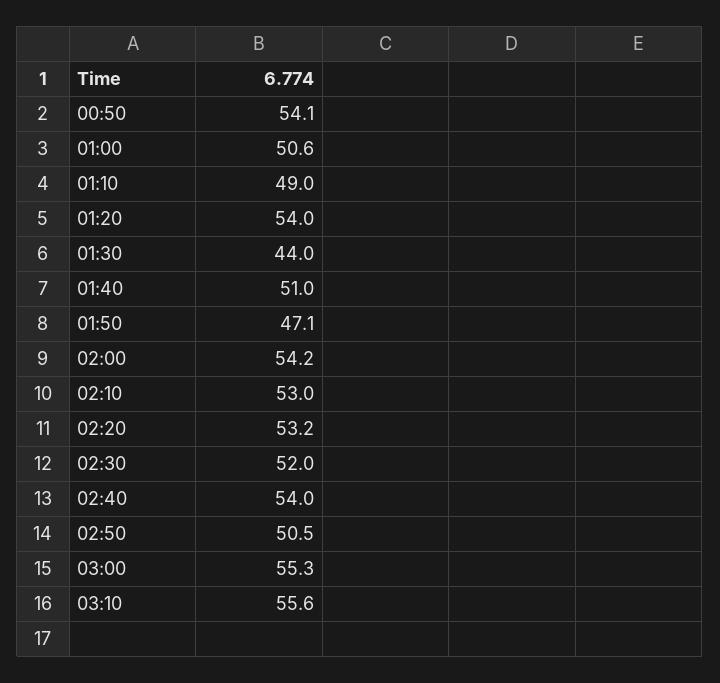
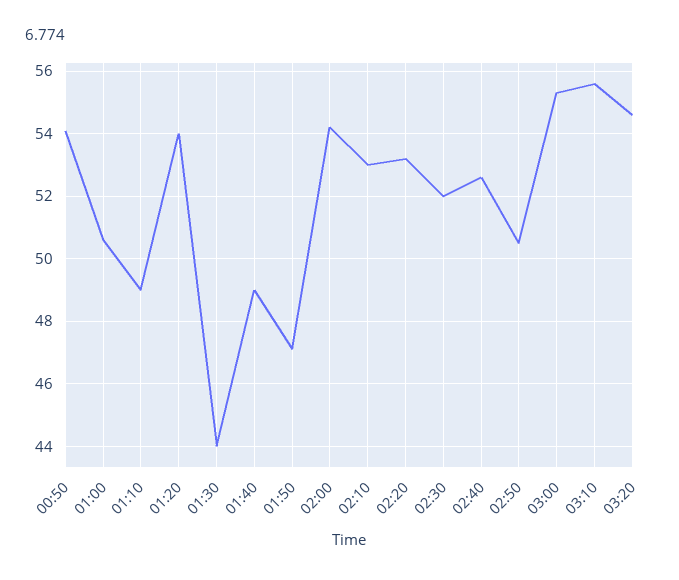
01:40: 51 -> 49
02:40: 54 -> 52.5
03:20: none -> 54.5

